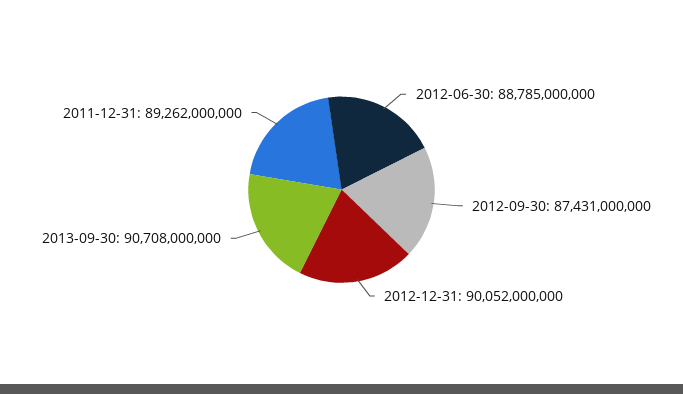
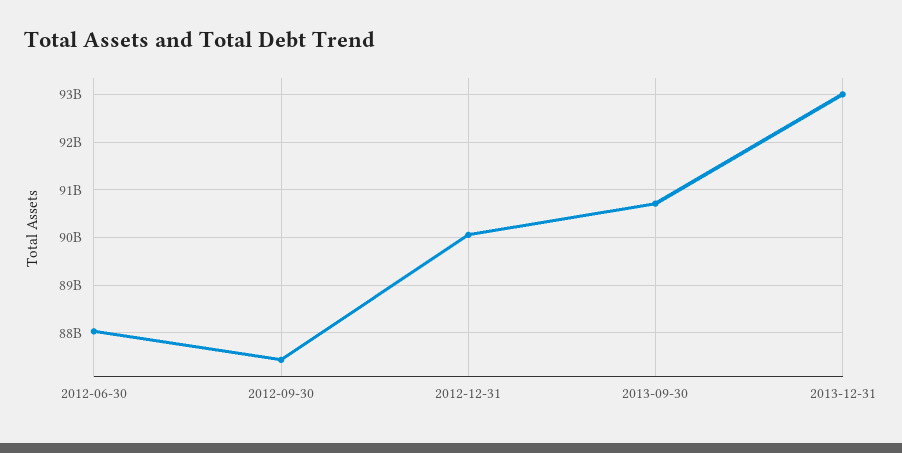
2012-06-30: 88785000000 -> 88000000000
2011-12-31: 89262000000 -> none
2013-12-31: none -> 93000000000

